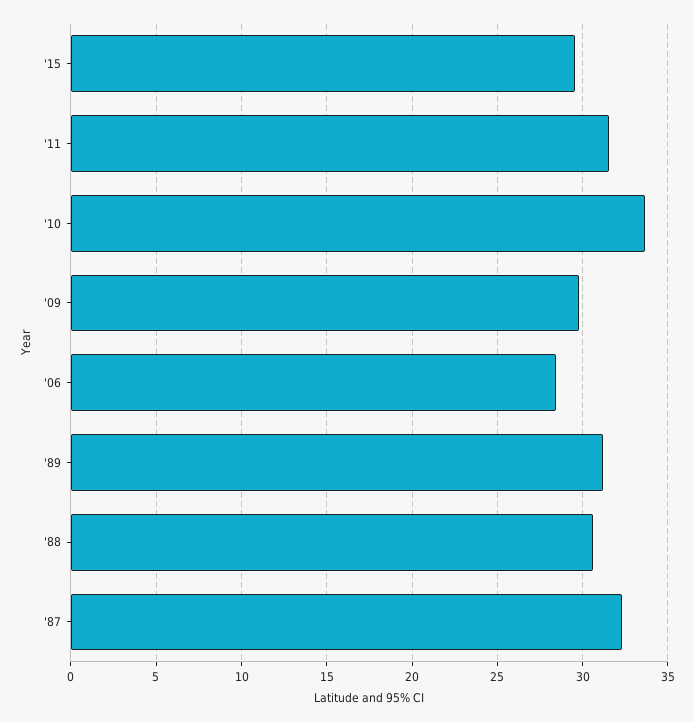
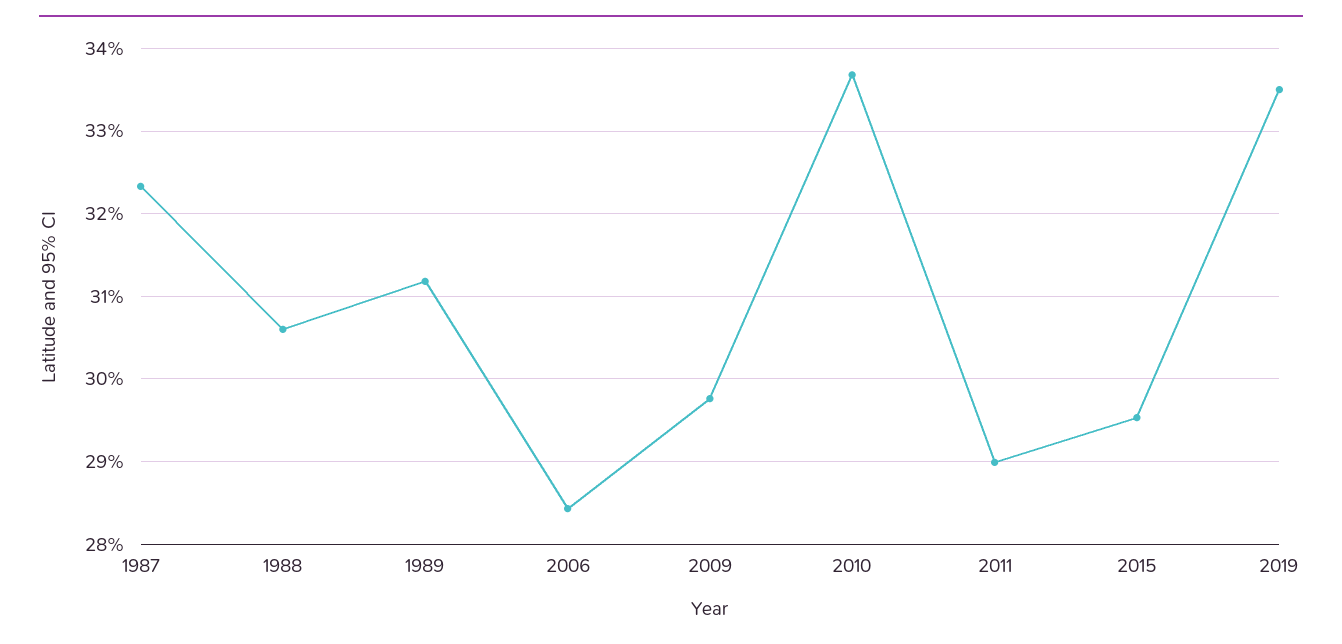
'11: 31.5 -> 29
2019: none -> 33.5

